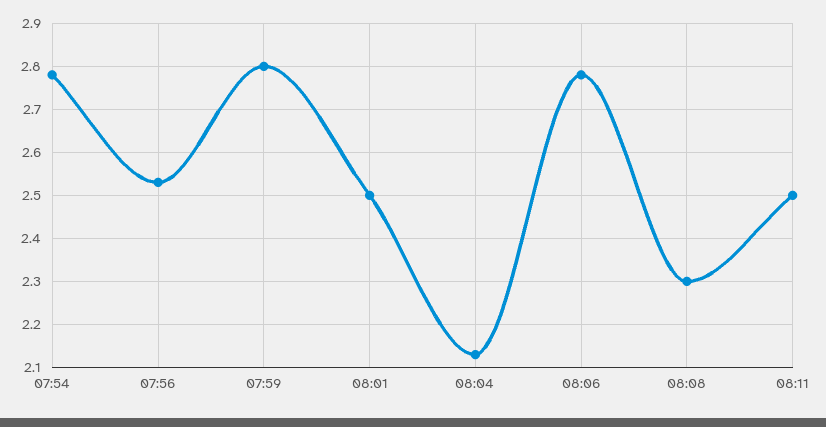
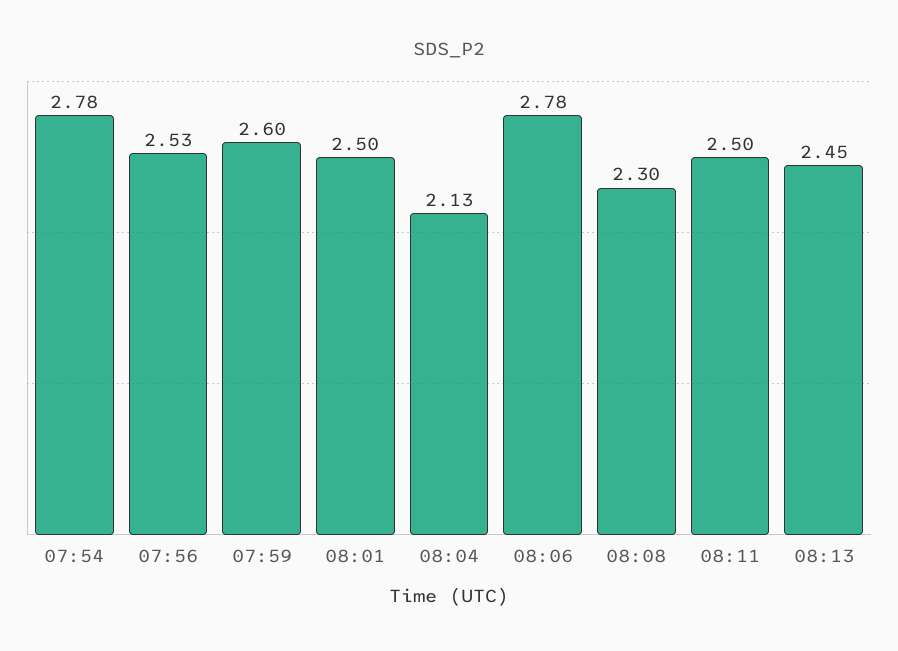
07:59: 2.8 -> 2.6
08:13: none -> 2.45

